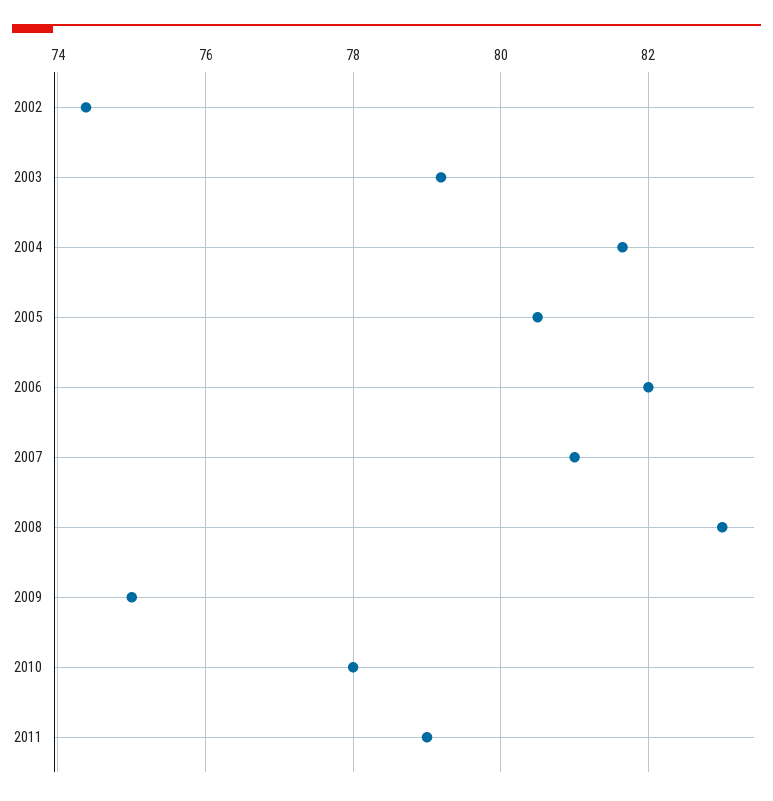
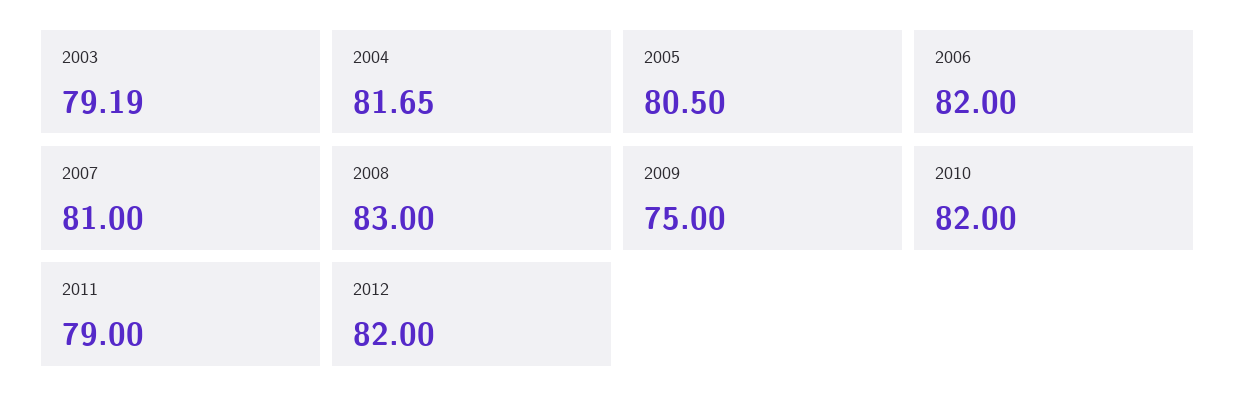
2002: 74.4 -> none
2010: 78 -> 82
2012: none -> 82

